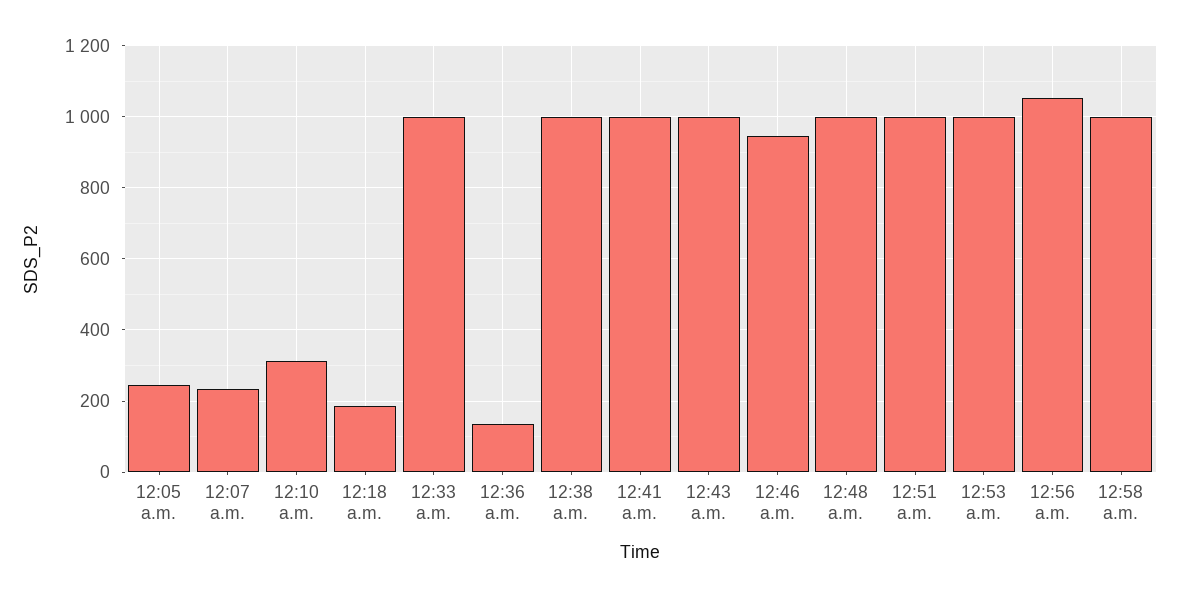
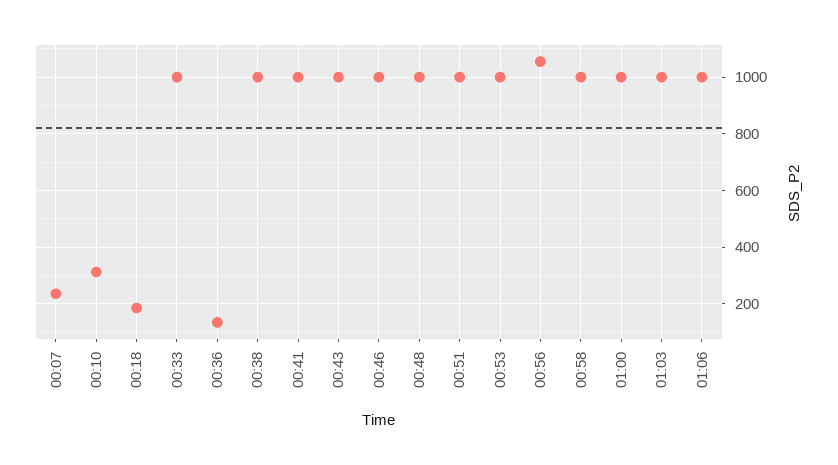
12:05 a.m.: 240 -> none
12:46 a.m.: 940 -> 1000
01:00: none -> 1000
01:03: none -> 1000
01:06: none -> 1000

